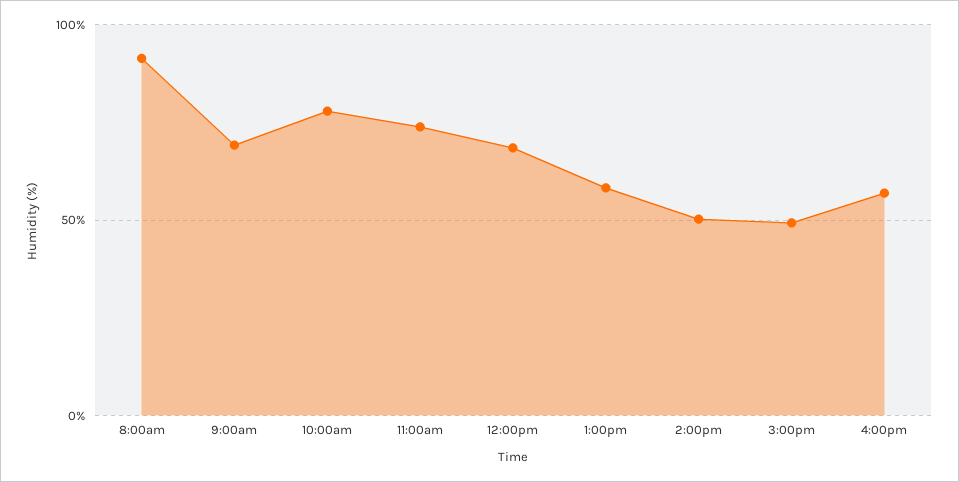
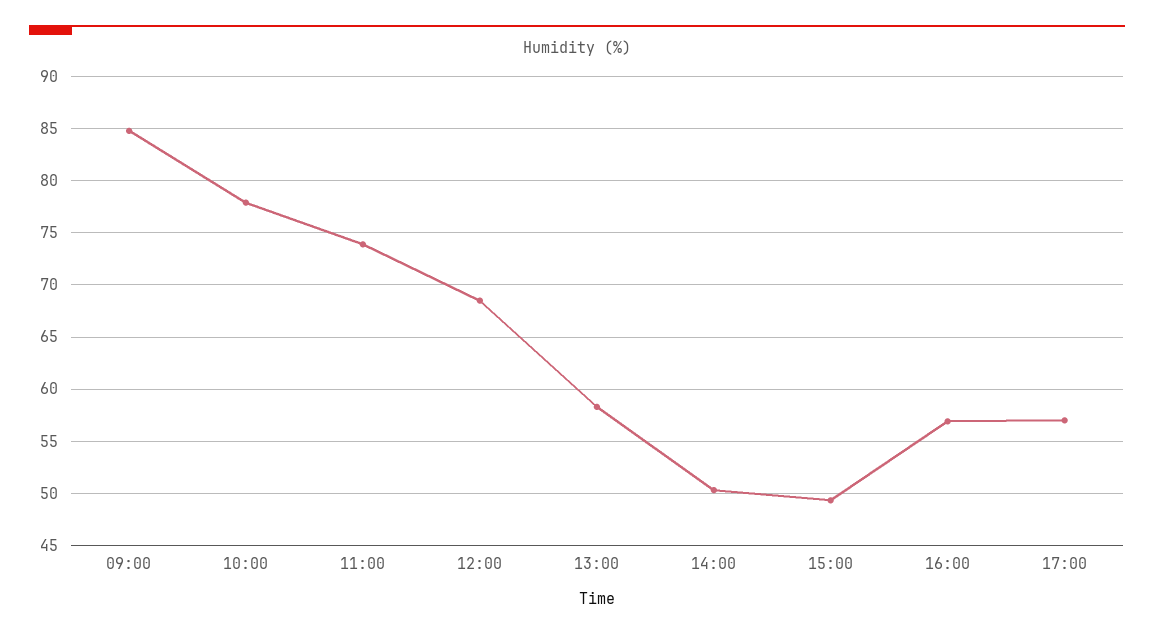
8:00am: 90 -> none
9:00am: 70 -> 85
17:00: none -> 57

